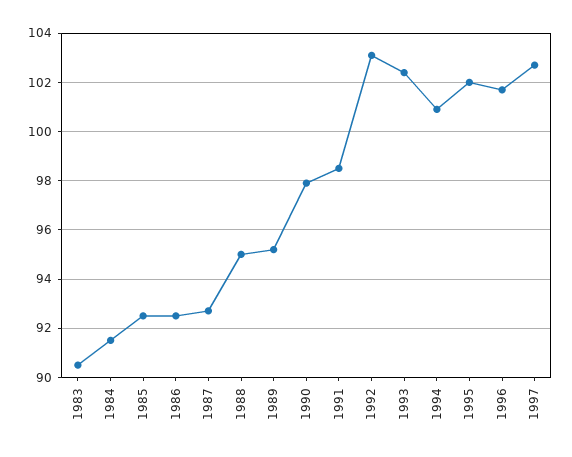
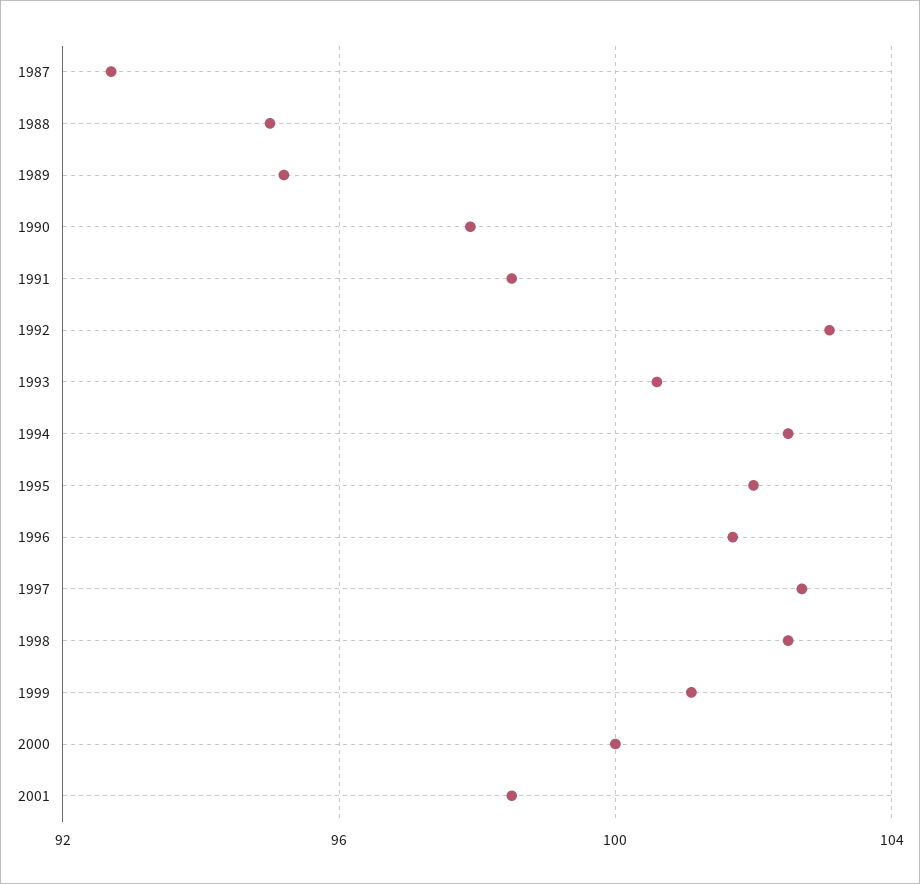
1983: 90.5 -> none
1984: 91.5 -> none
1985: 92.5 -> none
1986: 92.5 -> none
1993: 102.5 -> 100.5
1994: 101 -> 102.5
1998: none -> 102.5
1999: none -> 101
2000: none -> 100
2001: none -> 98.5

